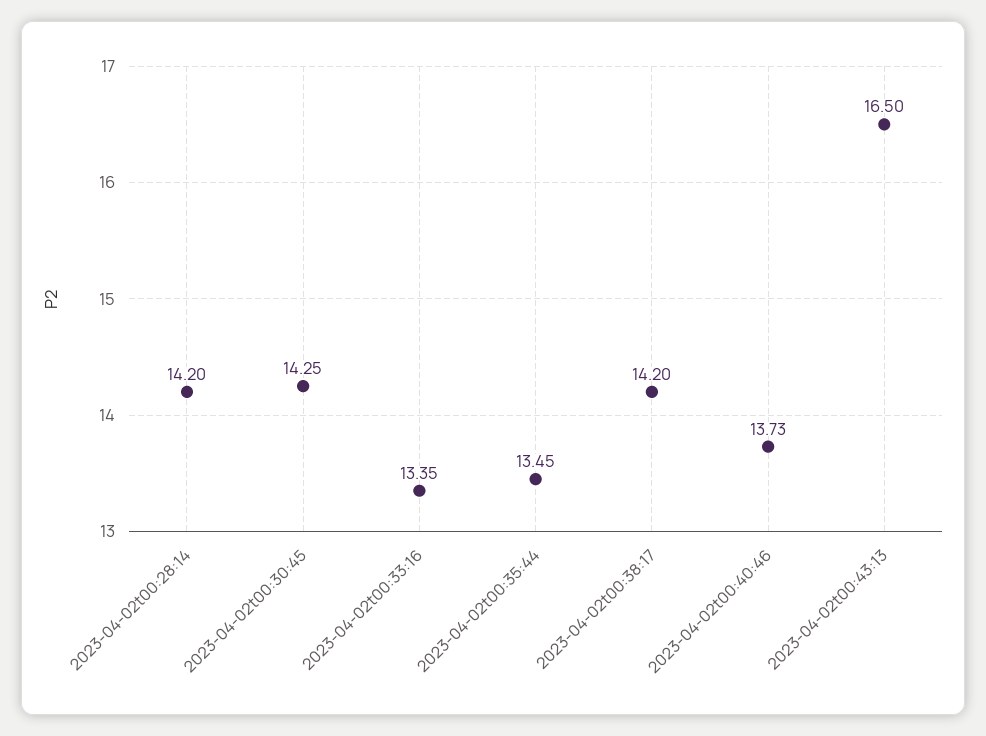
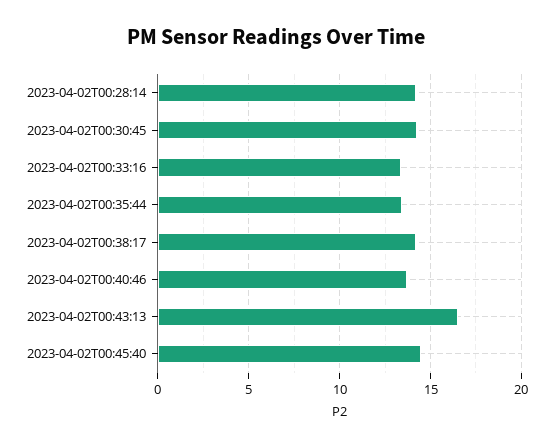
2023-04-02T00:45:40: none -> 14.5

